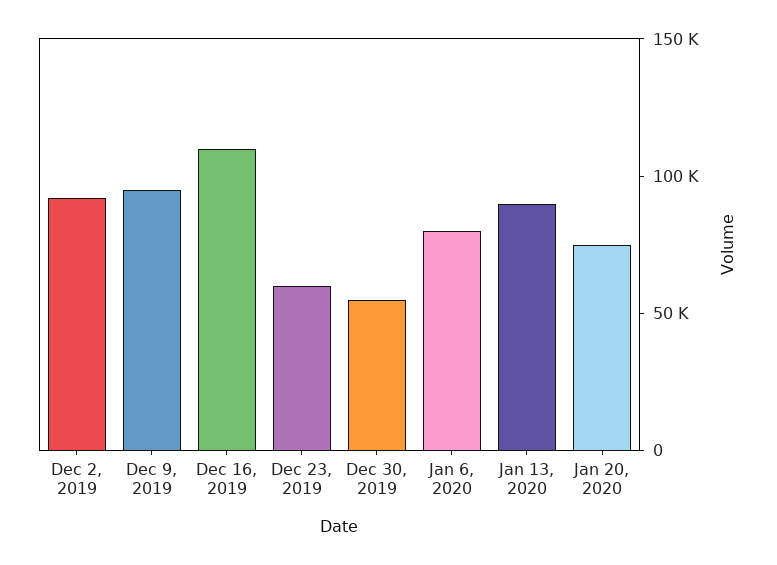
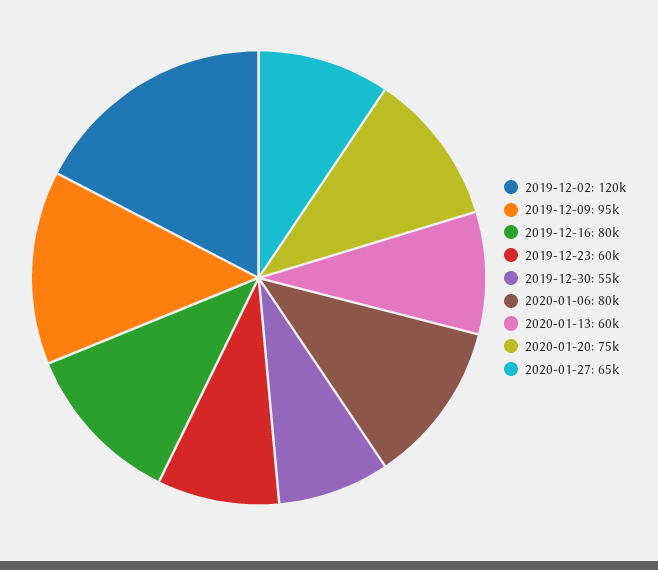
Dec 2, 2019: 90000 -> 120000
Dec 16, 2019: 110000 -> 80000
Jan 13, 2020: 90000 -> 60000
2020-01-27: none -> 65000

